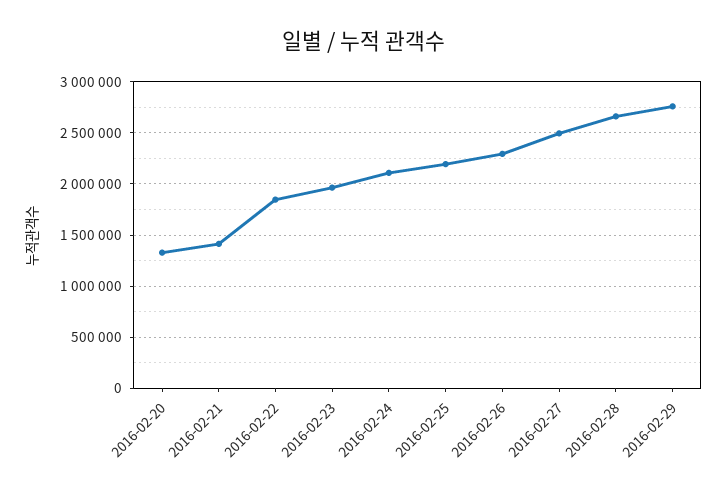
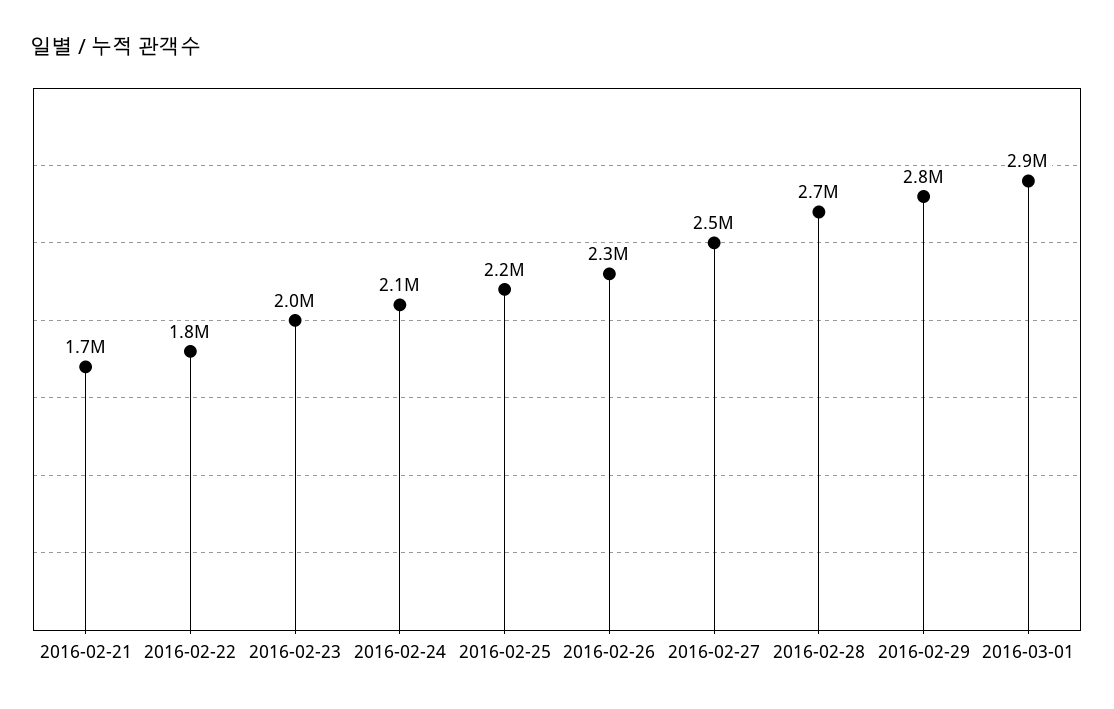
2016-02-20: 1300000 -> none
2016-02-21: 1400000 -> 1700000
2016-03-01: none -> 2900000

